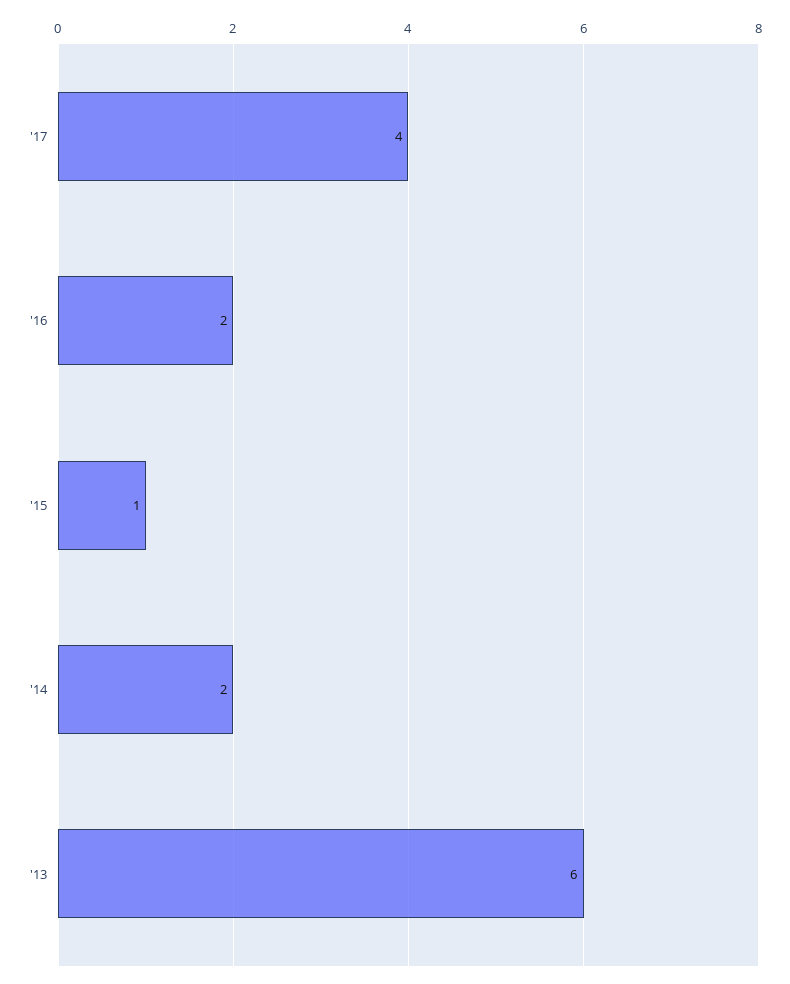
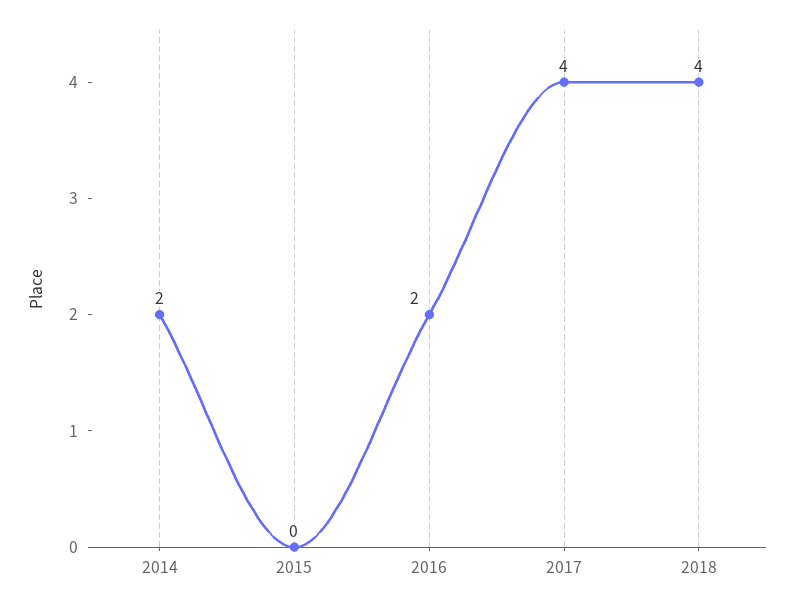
'15: 1 -> 0
'13: 6 -> none
2018: none -> 4

